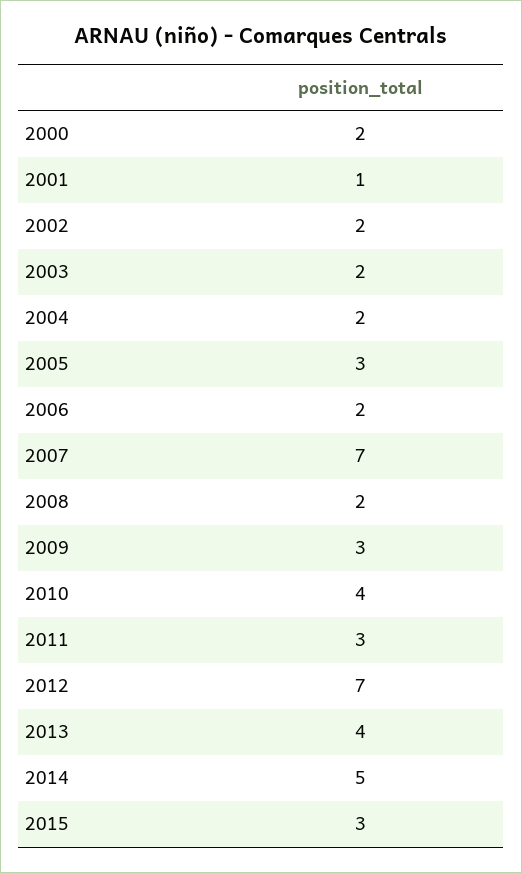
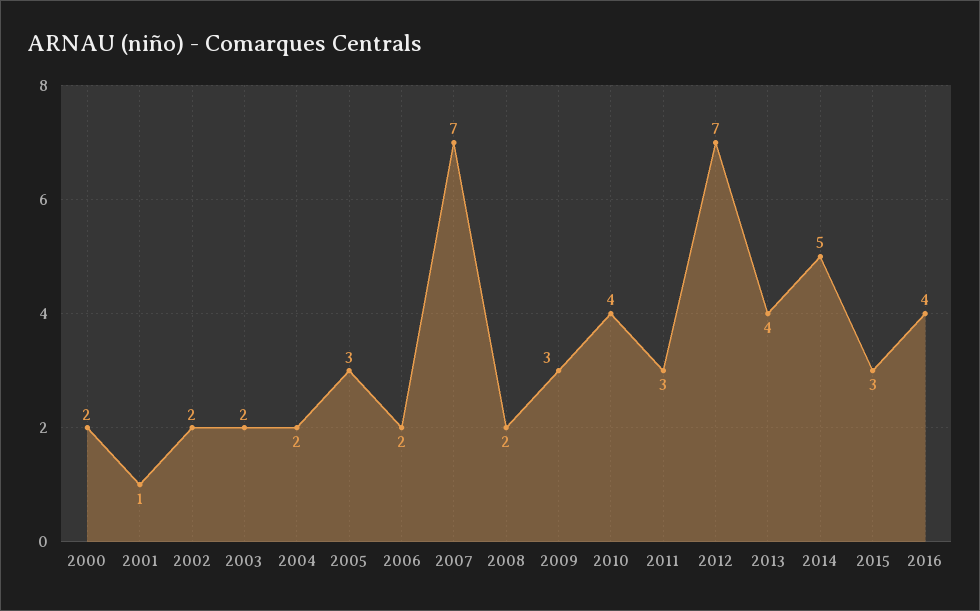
2016: none -> 4

